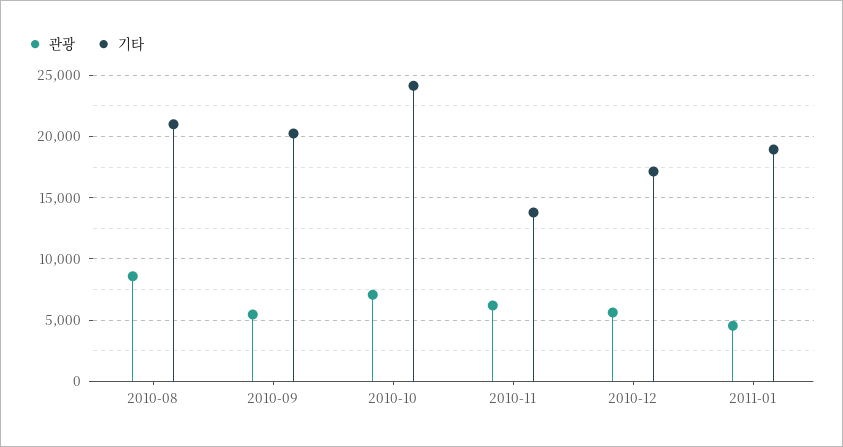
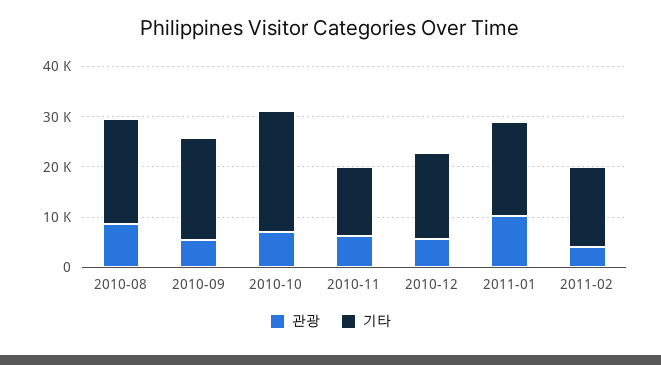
관광, 2011-01: 4500 -> 10000
관광, 2011-02: none -> 4000
기타, 2011-02: none -> 16000

